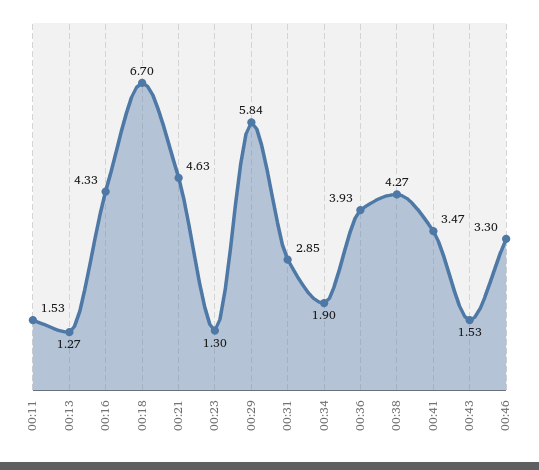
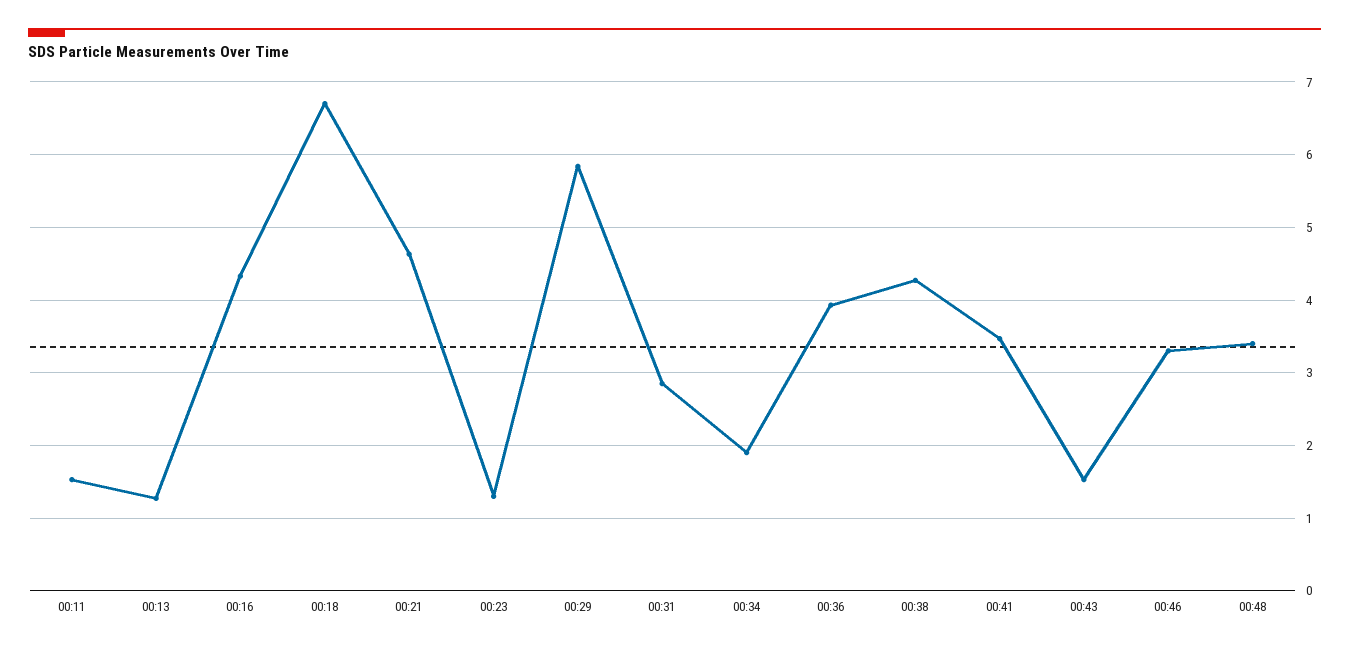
00:48: none -> 3.4

